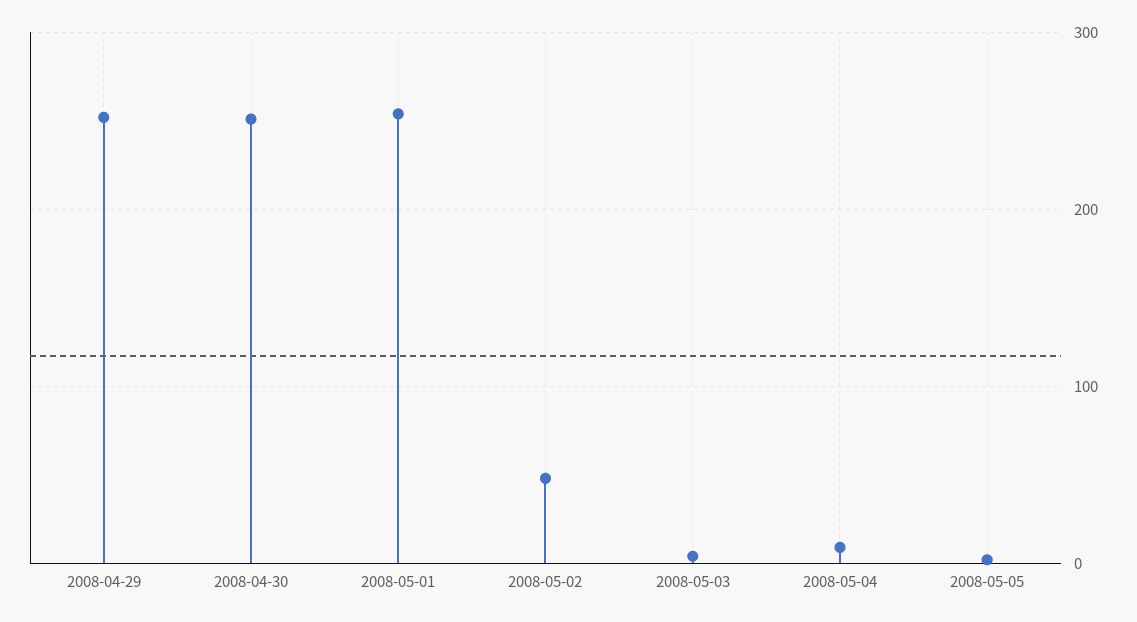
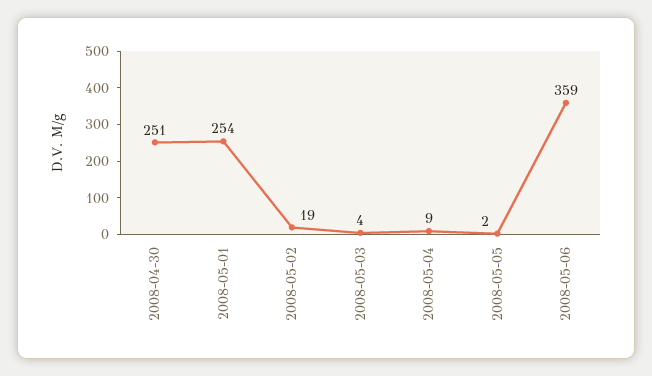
2008-04-29: 250 -> none
2008-05-02: 50 -> 19
2008-05-06: none -> 359

